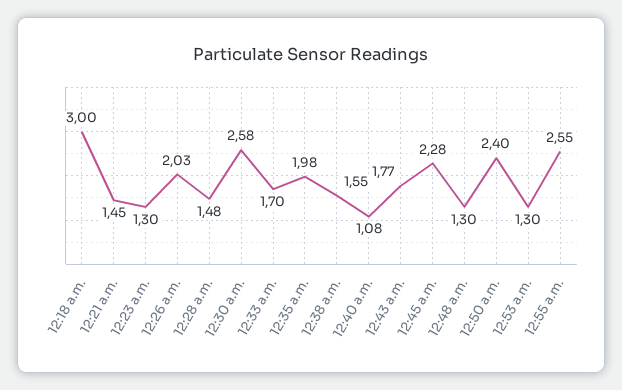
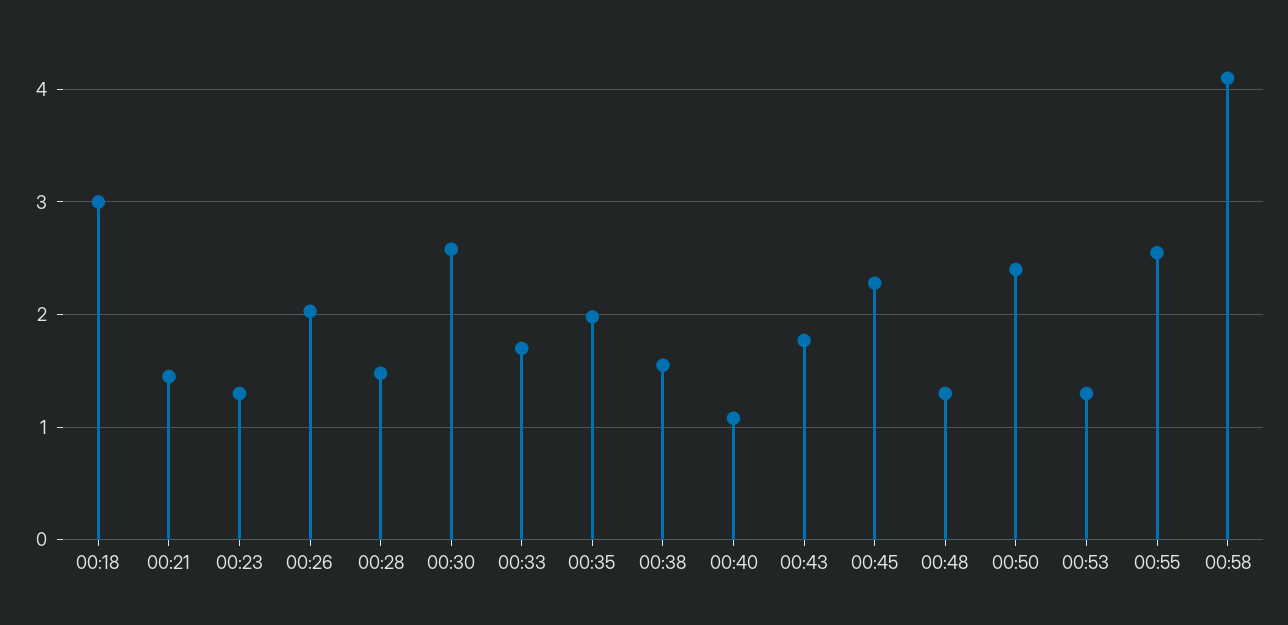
00:58: none -> 4.1

